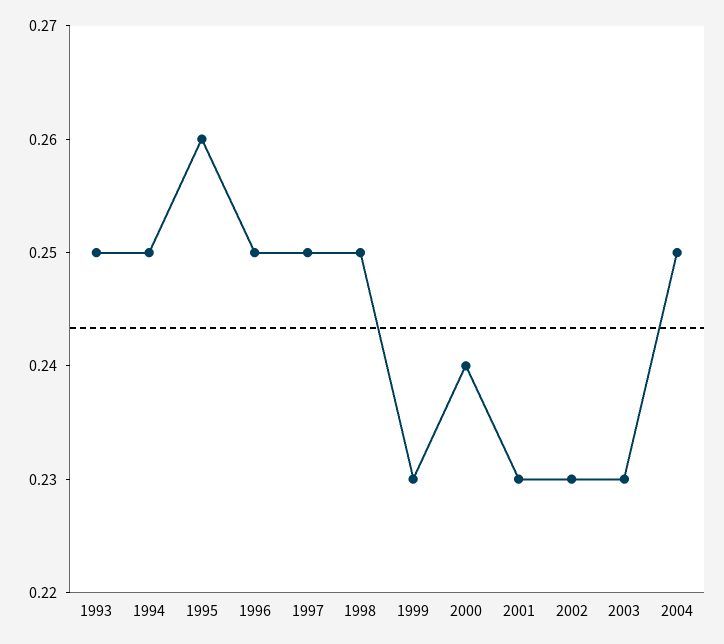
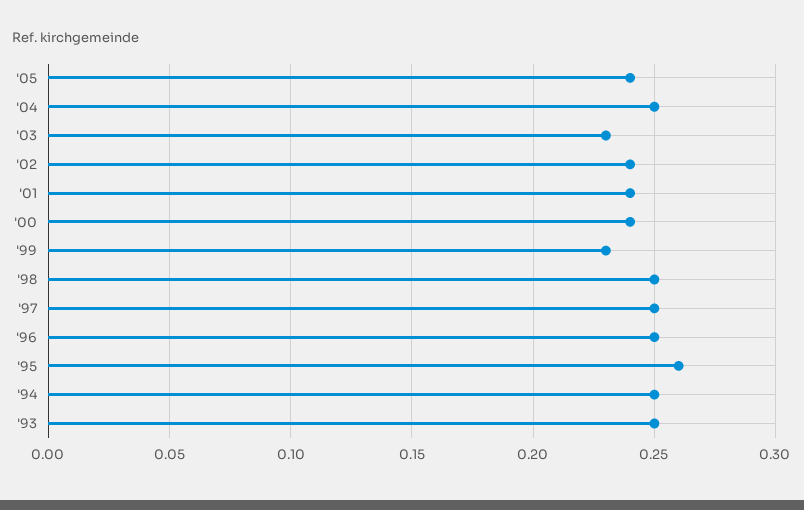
2001: 0.23 -> 0.24
2002: 0.23 -> 0.24
'05: none -> 0.24

